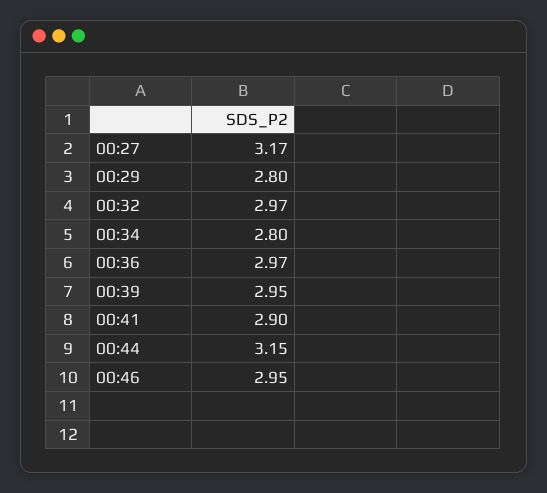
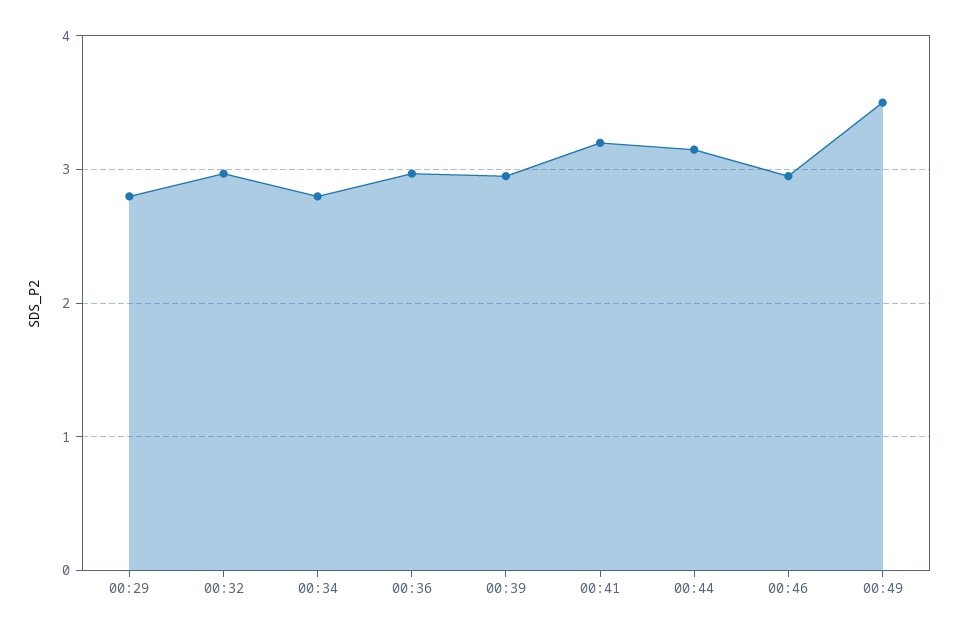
00:27: 3.17 -> none
00:41: 2.9 -> 3.2
00:49: none -> 3.5

